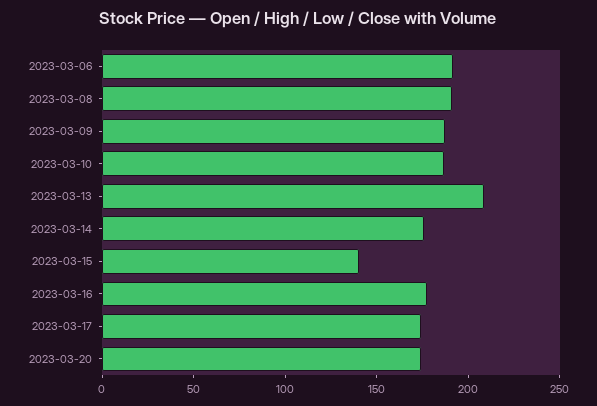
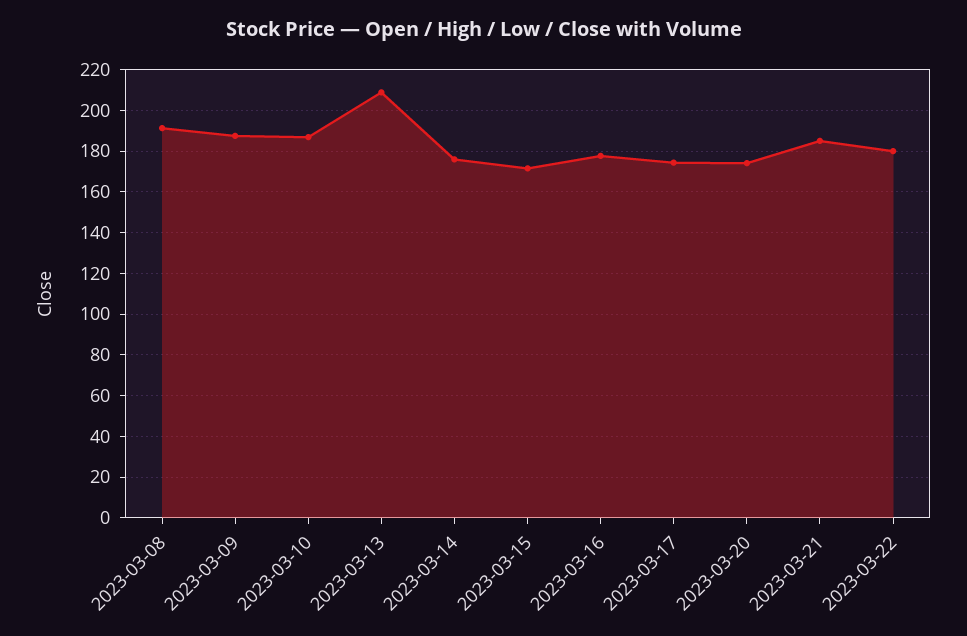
2023-03-06: 190 -> none
2023-03-15: 140 -> 170
2023-03-21: none -> 185
2023-03-22: none -> 180

